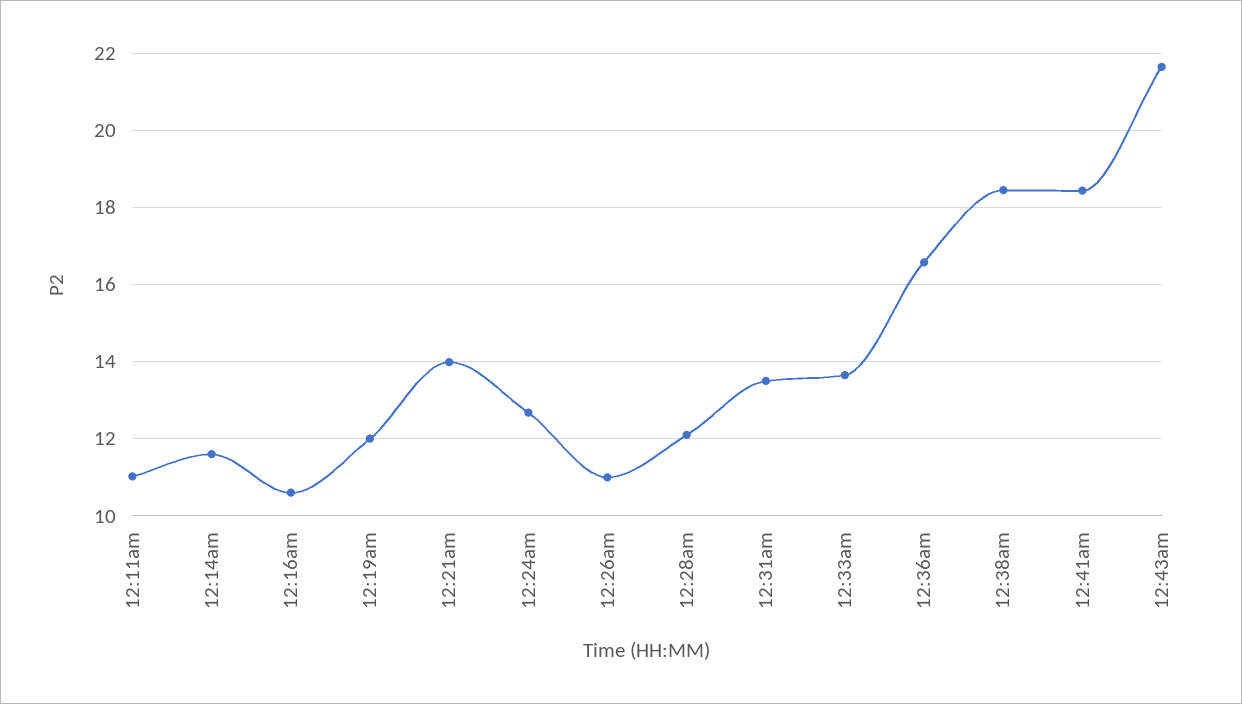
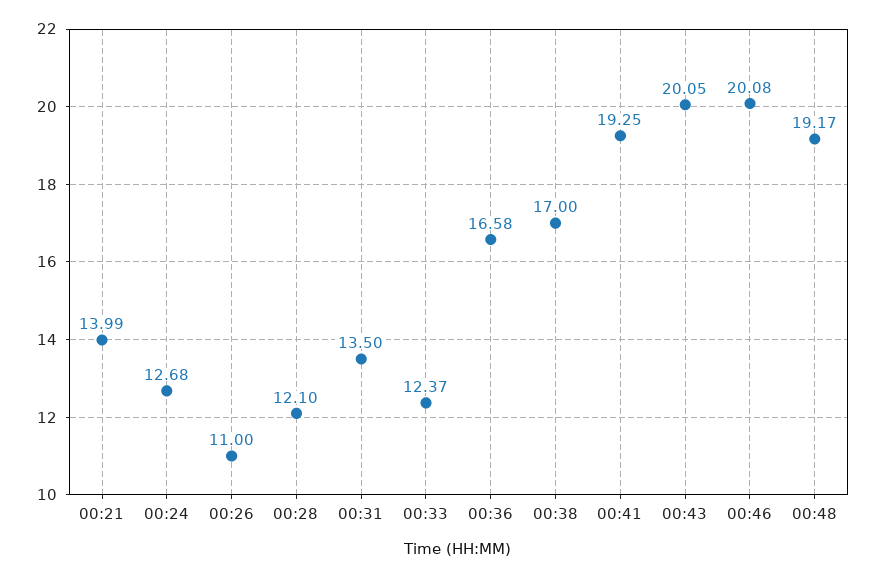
12:11am: 11 -> none
12:14am: 11.6 -> none
12:16am: 10.6 -> none
12:19am: 12 -> none
12:33am: 13.6 -> 12.37
12:38am: 18.4 -> 17
12:41am: 18.4 -> 19.25
12:43am: 21.6 -> 20.05
00:46: none -> 20.08
00:48: none -> 19.17

